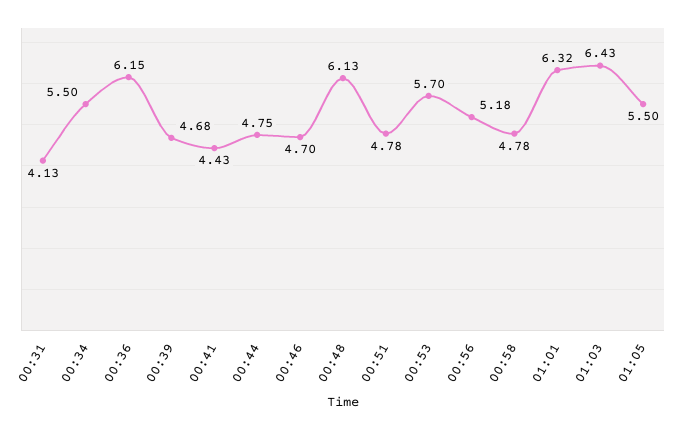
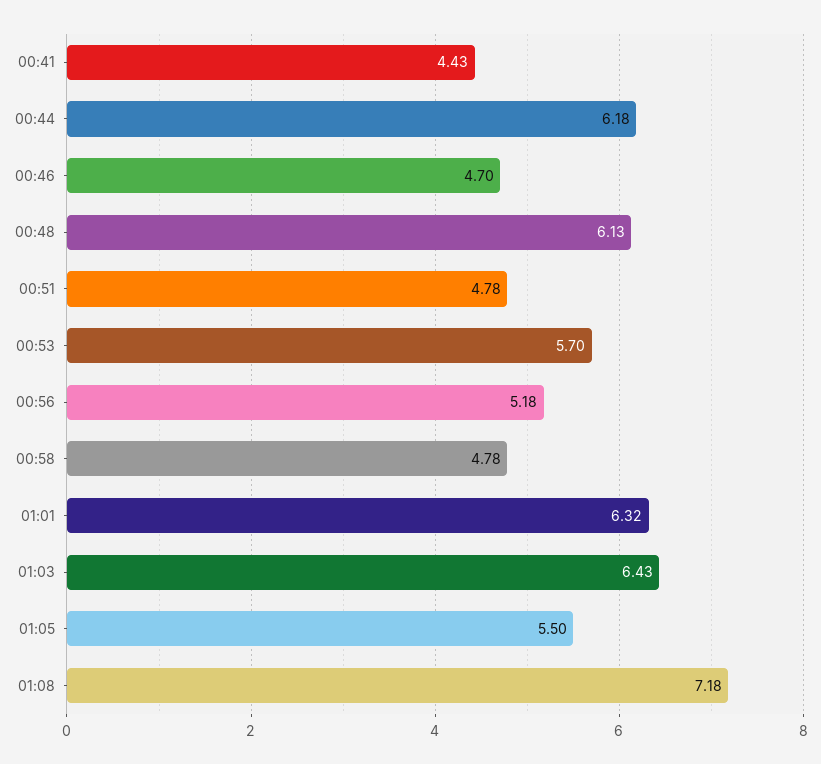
00:31: 4.13 -> none
00:34: 5.5 -> none
00:36: 6.15 -> none
00:39: 4.68 -> none
00:44: 4.75 -> 6.18
01:08: none -> 7.18

